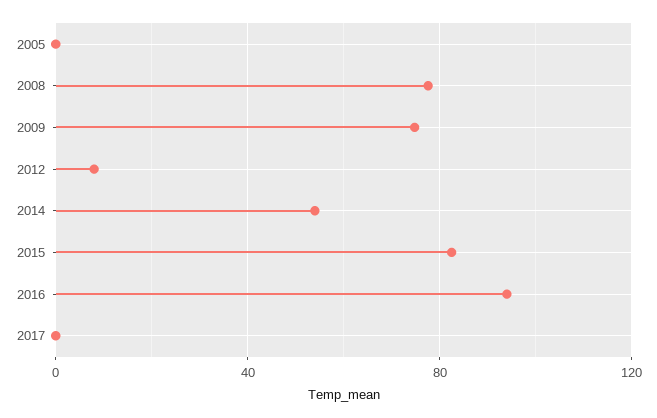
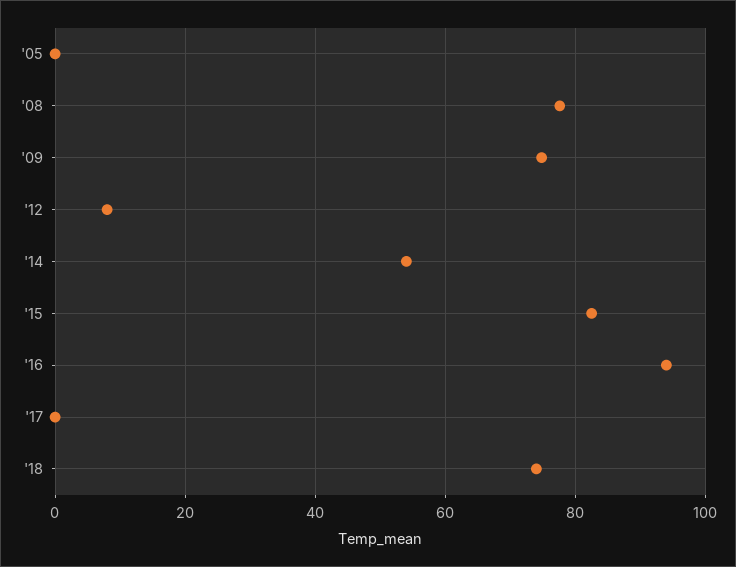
'18: none -> 74

